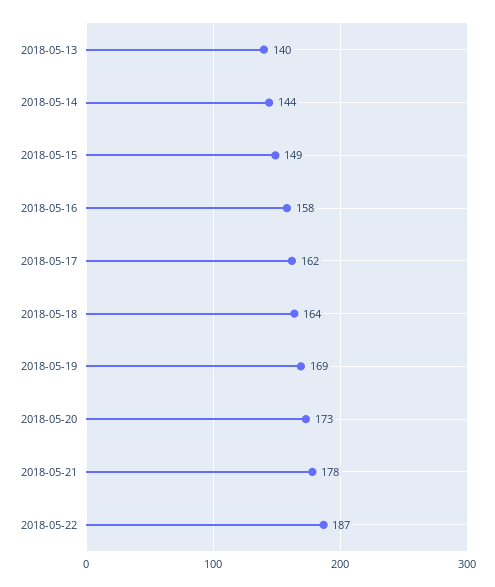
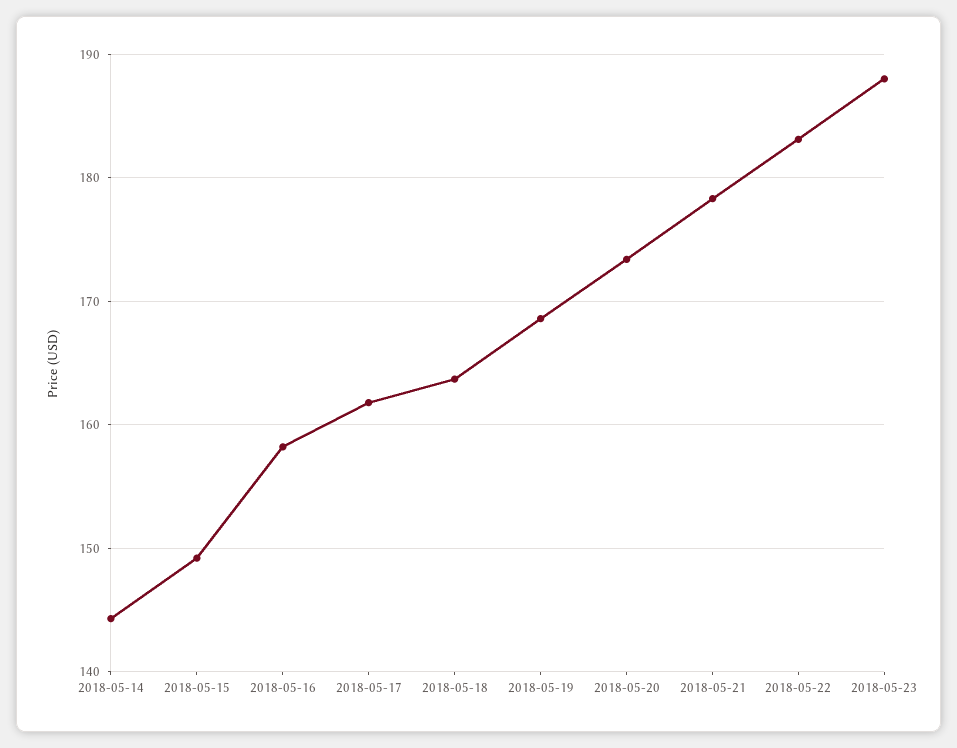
2018-05-13: 140 -> none
2018-05-22: 187 -> 183
2018-05-23: none -> 188

